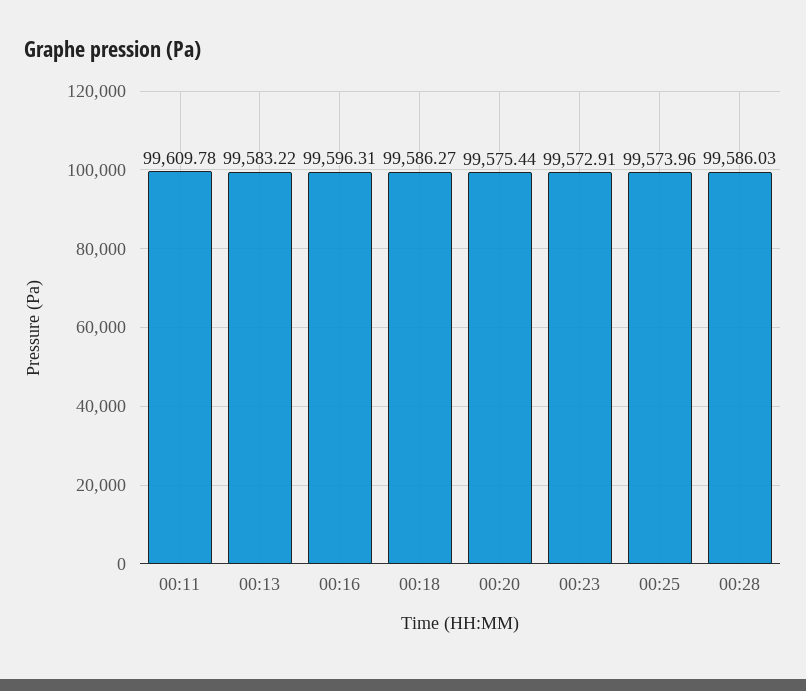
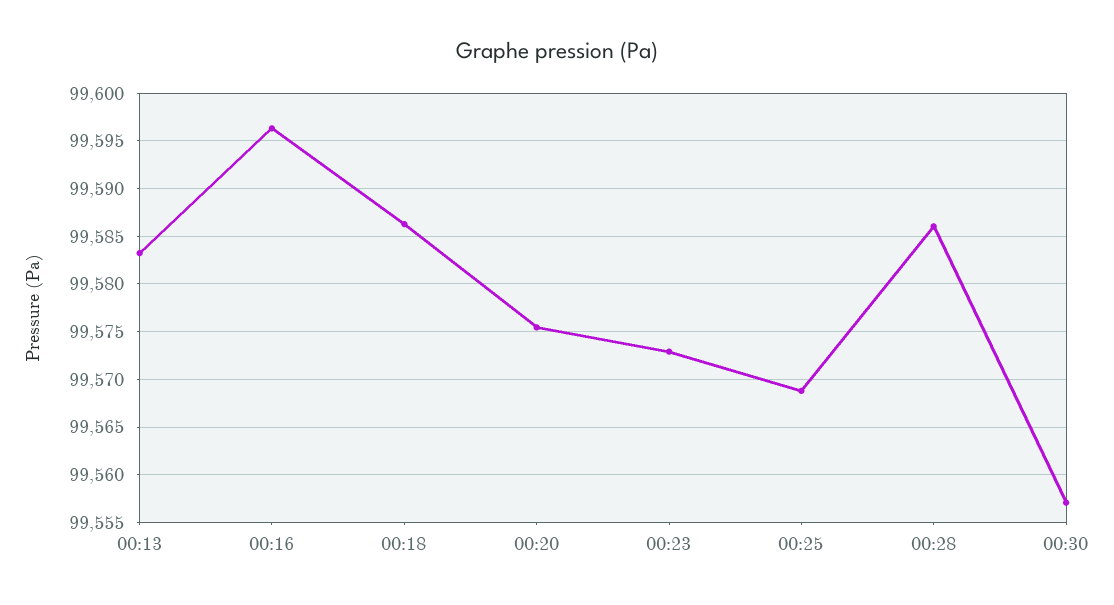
00:11: 99609.78 -> none
00:25: 99573.96 -> 99569
00:30: none -> 99557

